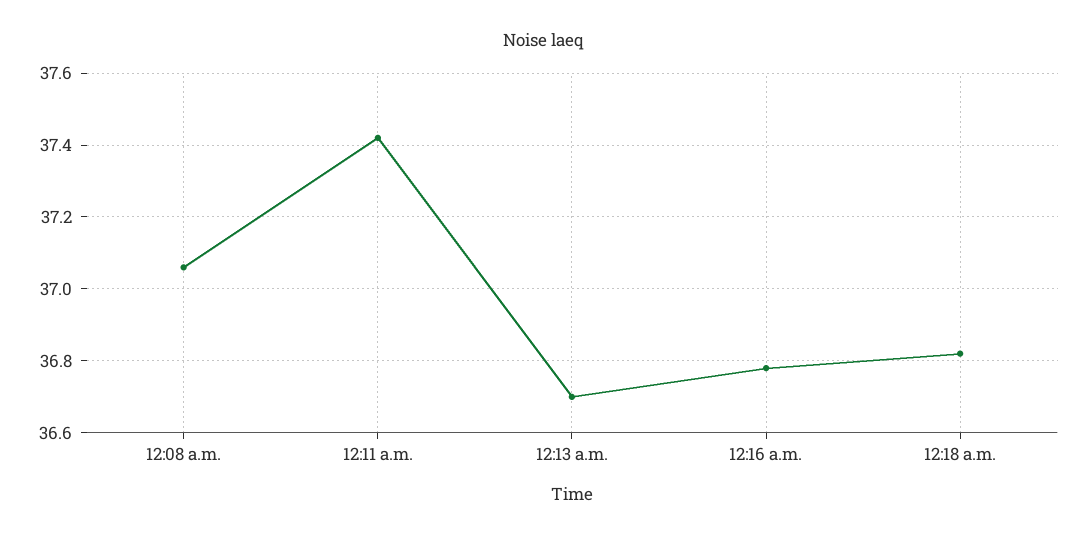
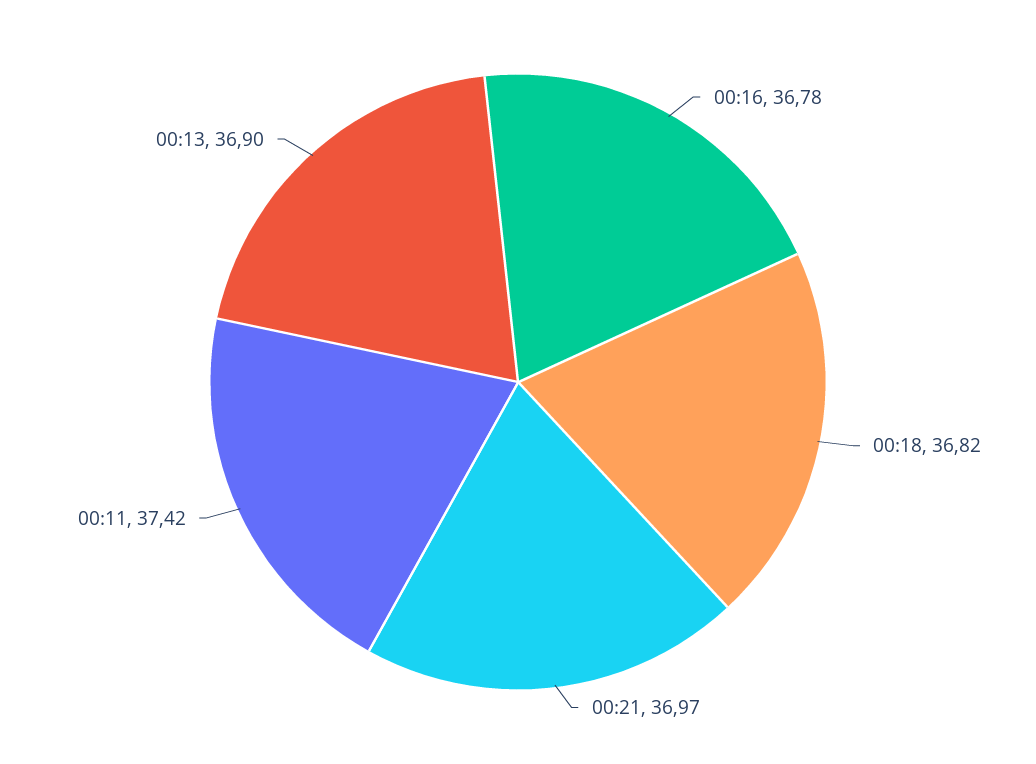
12:08 a.m.: 37.05 -> none
12:13 a.m.: 36.7 -> 36.9
00:21: none -> 36.97

